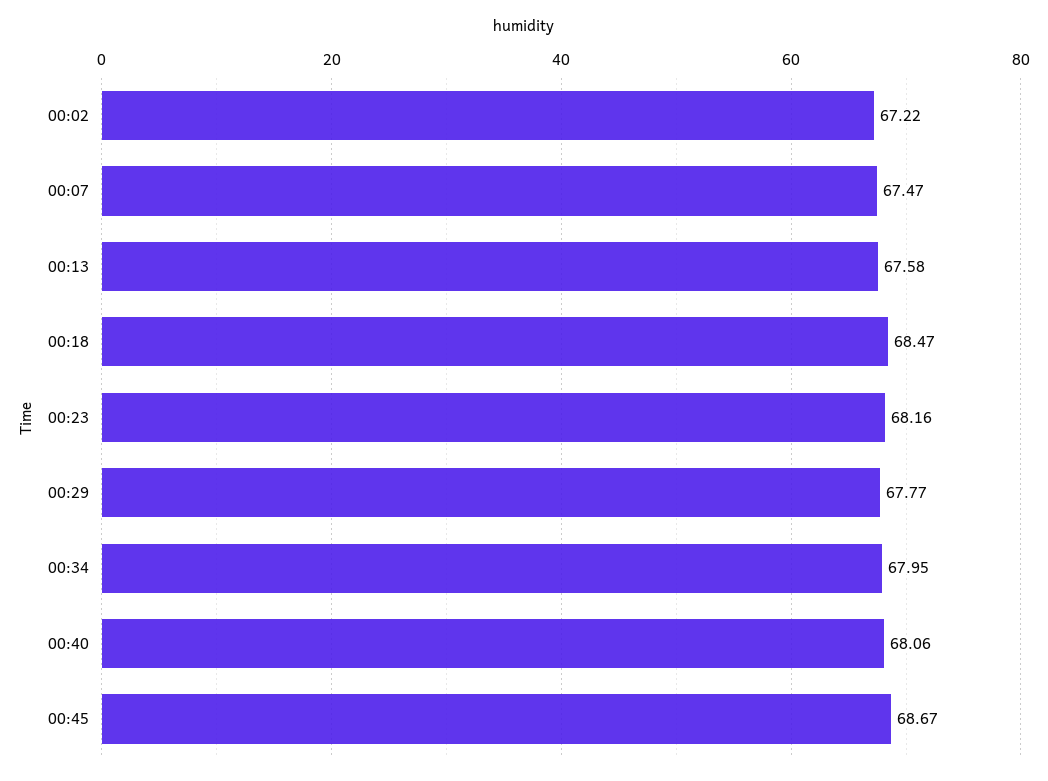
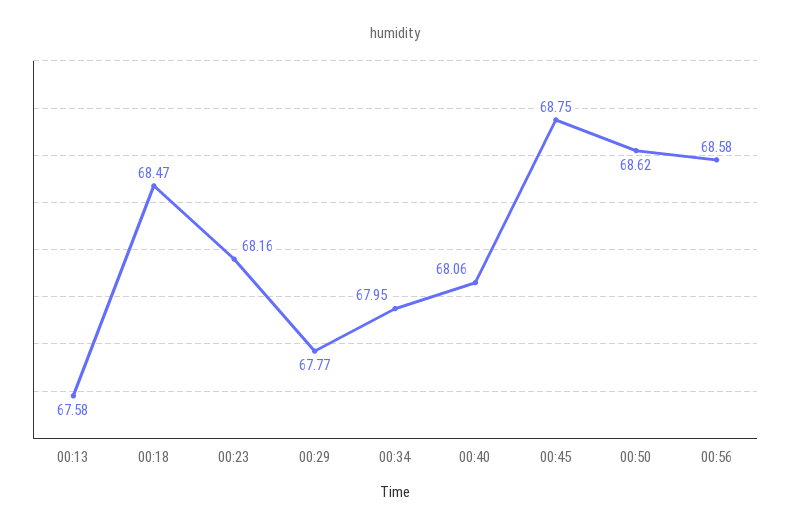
00:02: 67.22 -> none
00:07: 67.47 -> none
00:45: 68.67 -> 68.75
00:50: none -> 68.62
00:56: none -> 68.58

